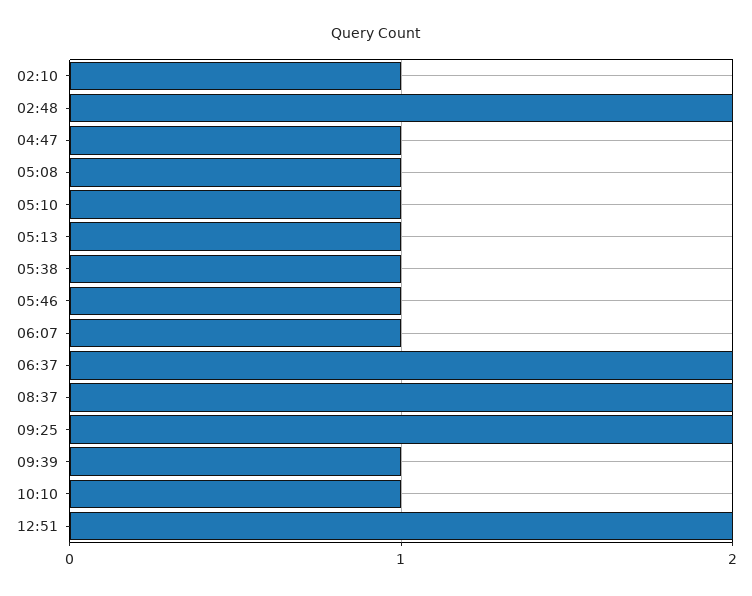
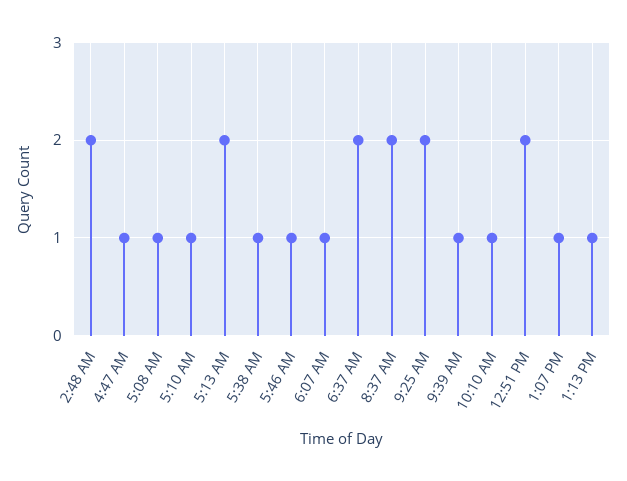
02:10: 1 -> none
05:13: 1 -> 2
1:07 PM: none -> 1
1:13 PM: none -> 1

